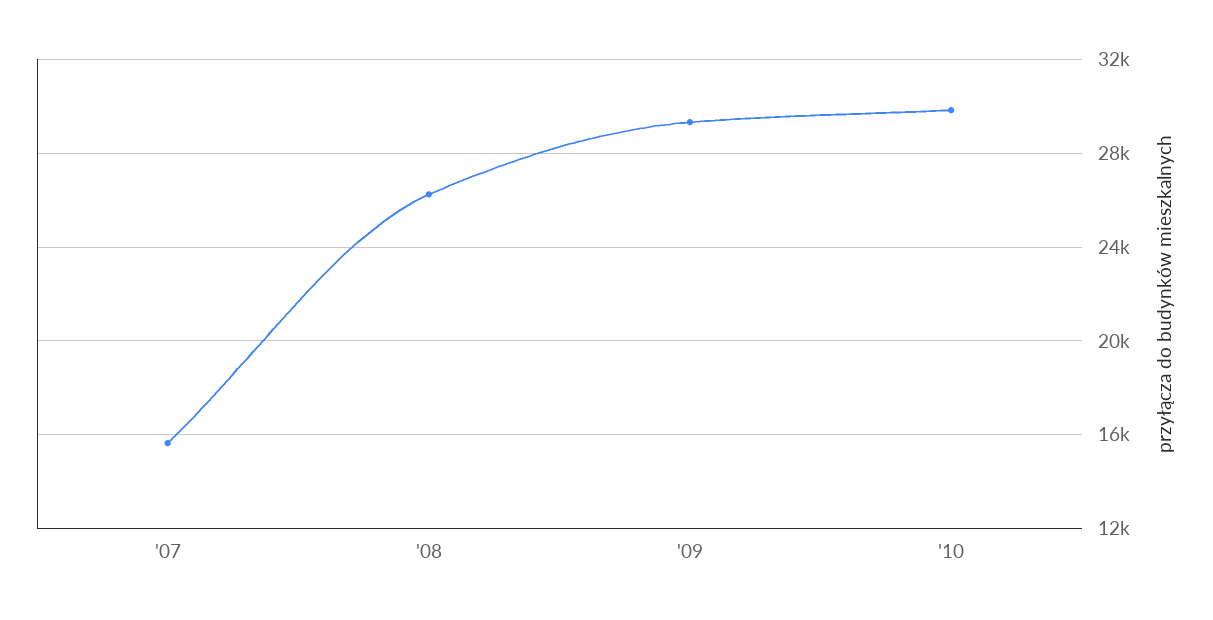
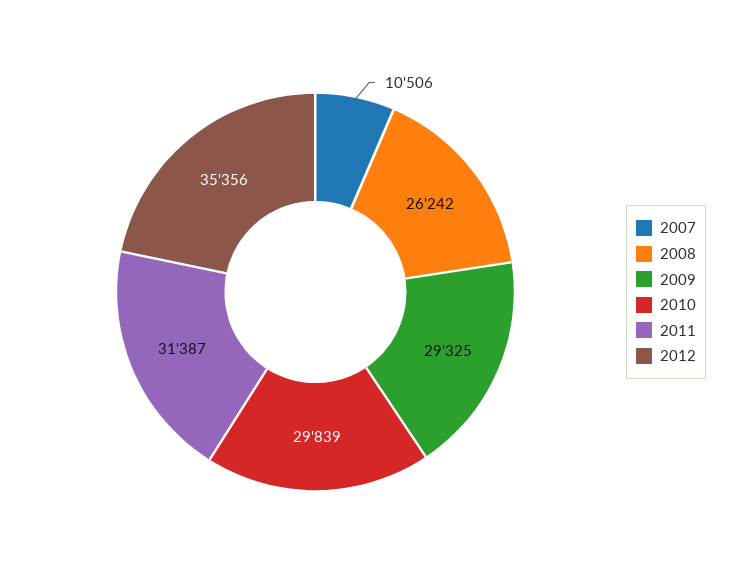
'07: 15500 -> 10506
2011: none -> 31387
2012: none -> 35356

